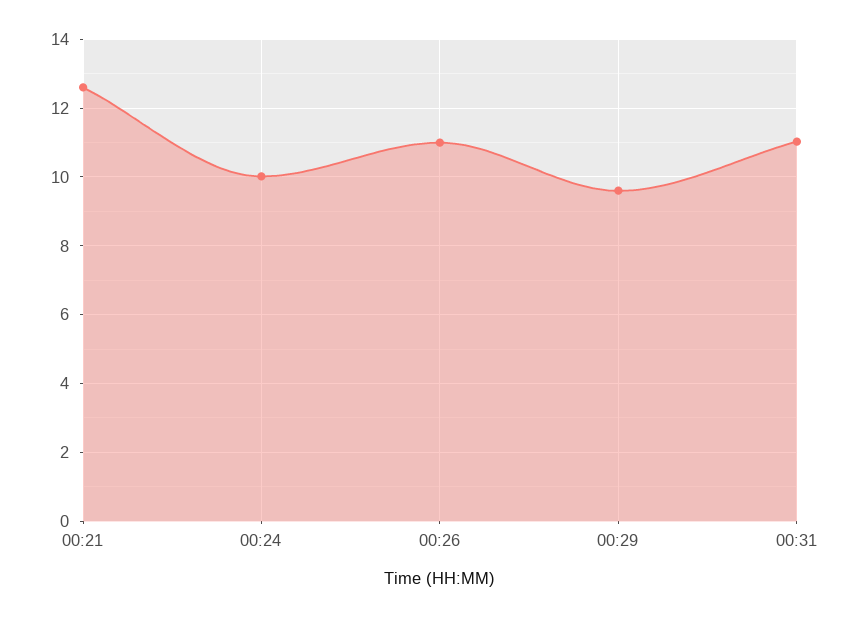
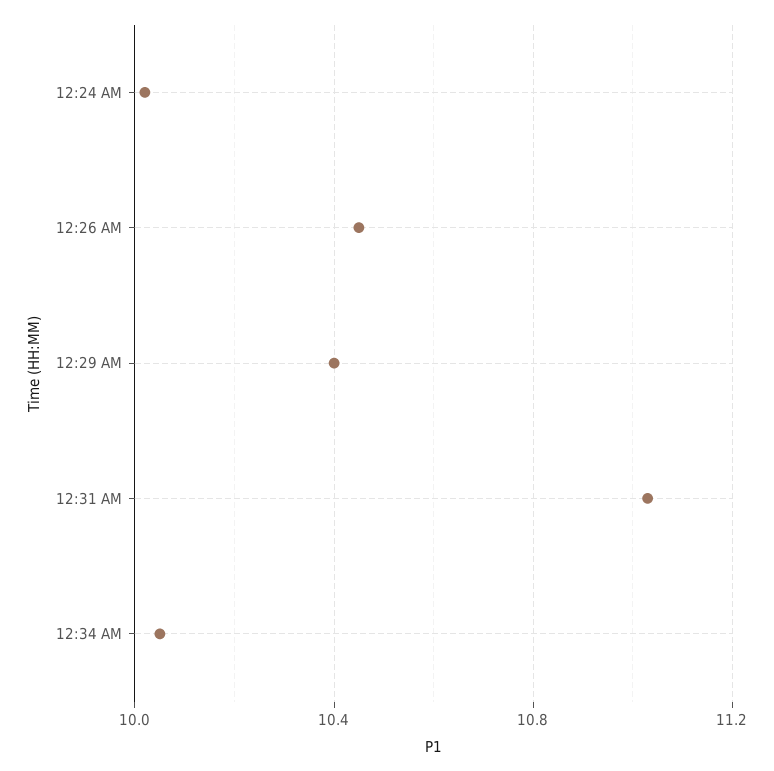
00:21: 12.6 -> none
00:26: 11 -> 10.45
00:29: 9.6 -> 10.4
12:34 AM: none -> 10.05

